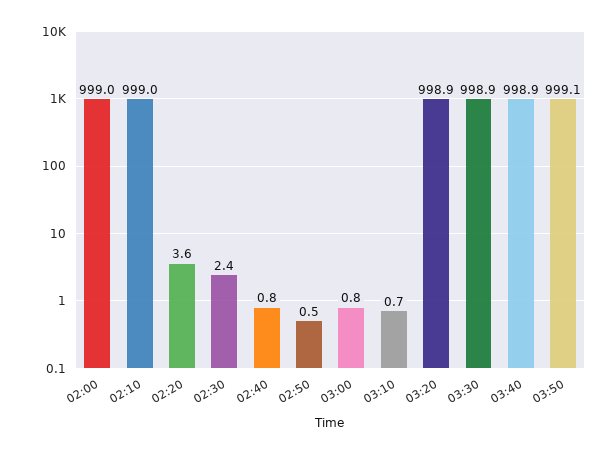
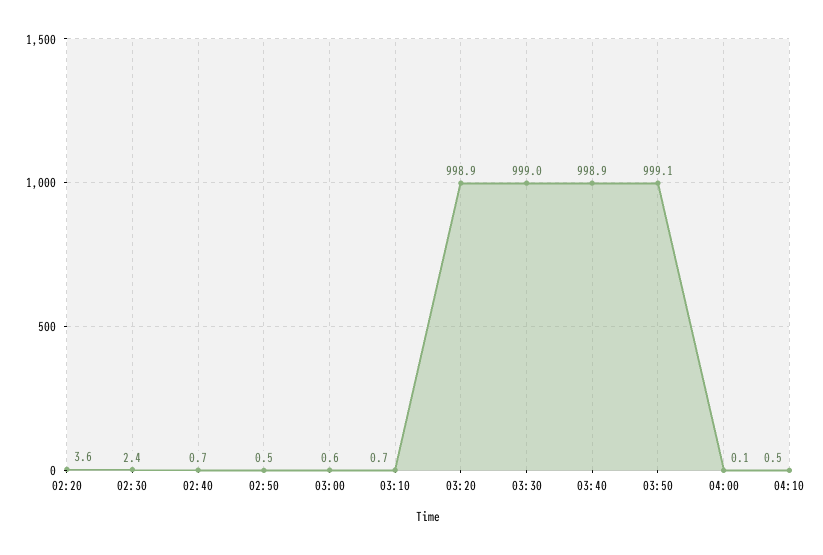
02:00: 999 -> none
02:10: 999 -> none
02:40: 0.8 -> 0.7
03:00: 0.8 -> 0.6
03:30: 998.9 -> 999
04:00: none -> 0.1
04:10: none -> 0.5

